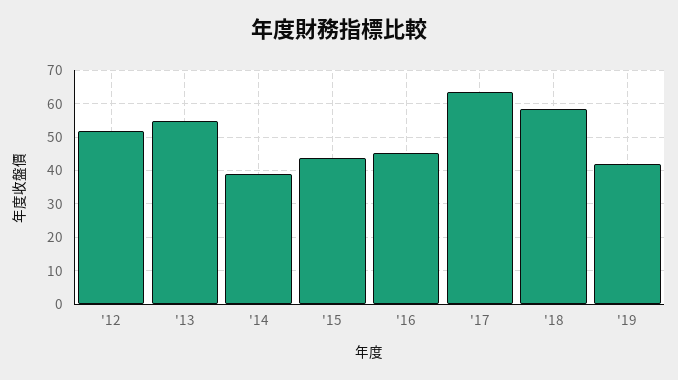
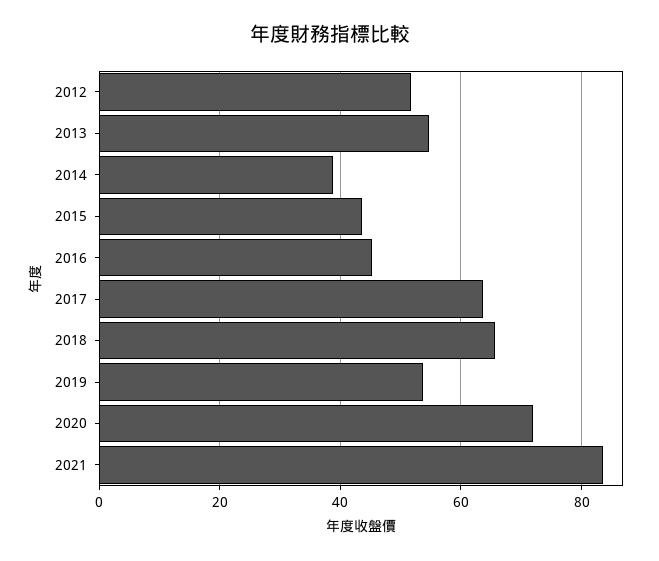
'18: 58 -> 66
'19: 42 -> 54
2020: none -> 72
2021: none -> 84

